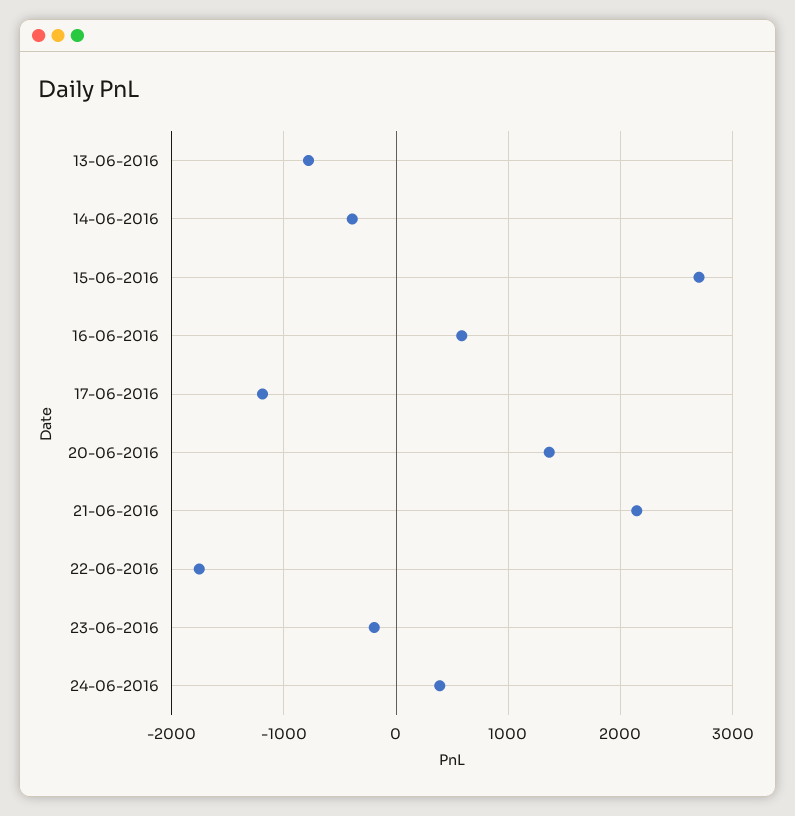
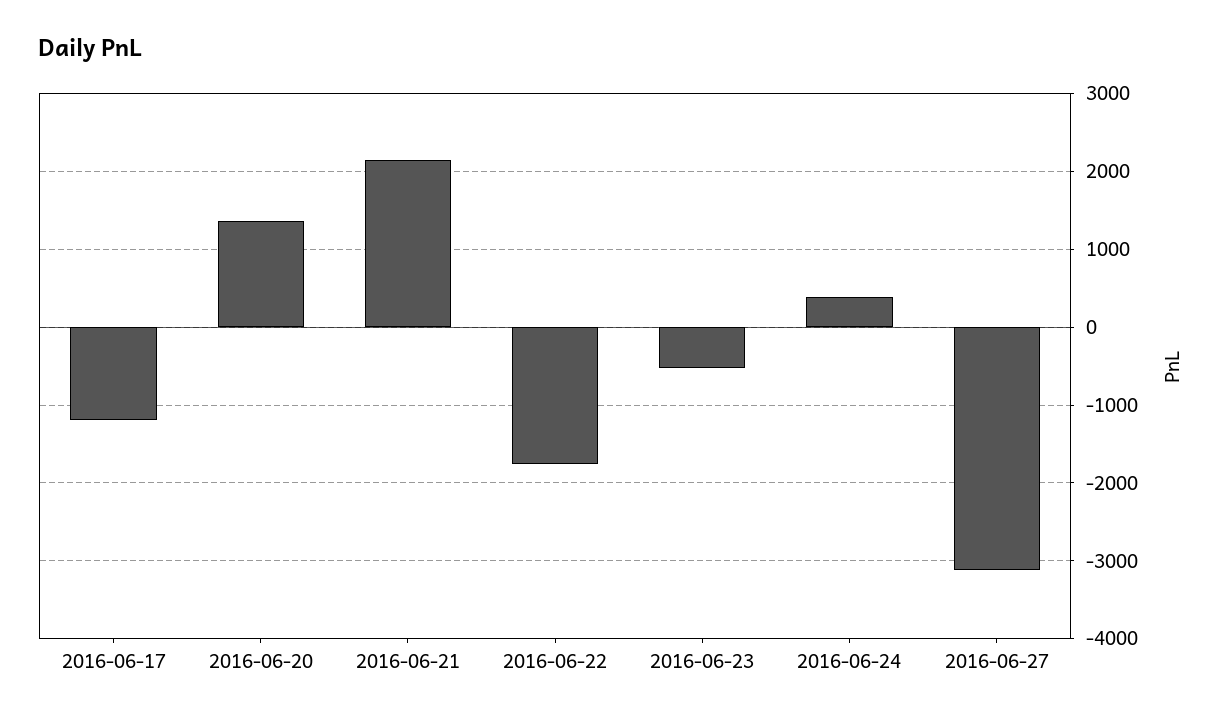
13-06-2016: -800 -> none
14-06-2016: -400 -> none
15-06-2016: 2700 -> none
16-06-2016: 600 -> none
23-06-2016: -200 -> -500
2016-06-27: none -> -3100

